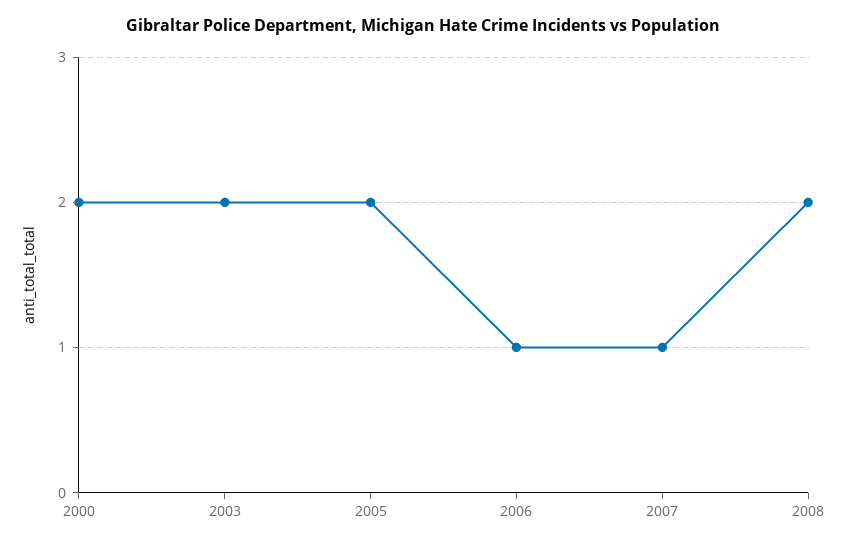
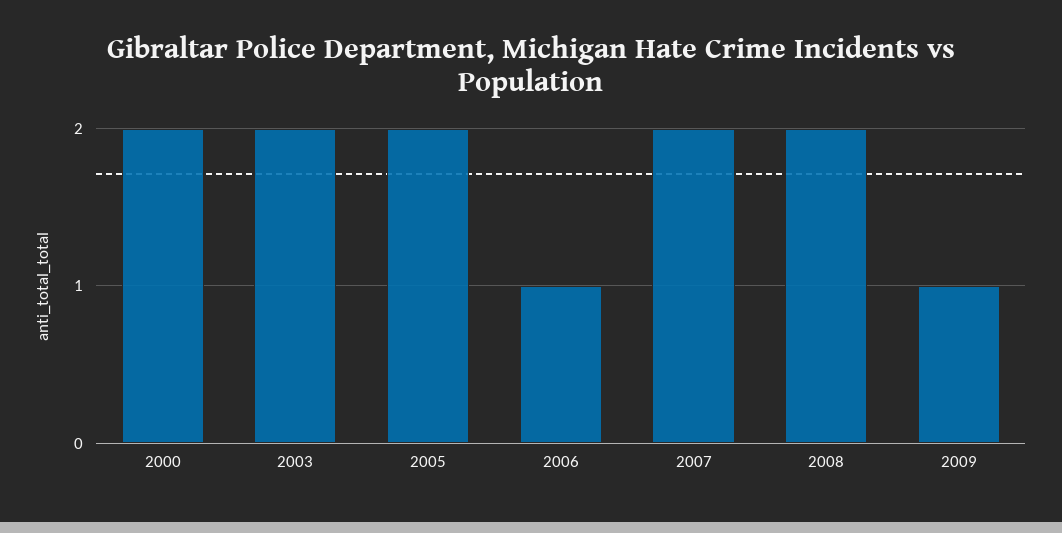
2007: 1 -> 2
2009: none -> 1

